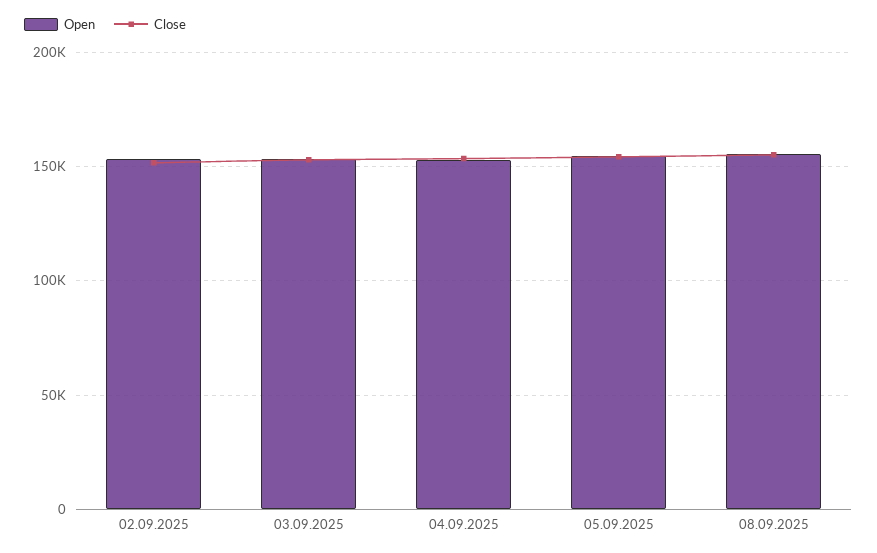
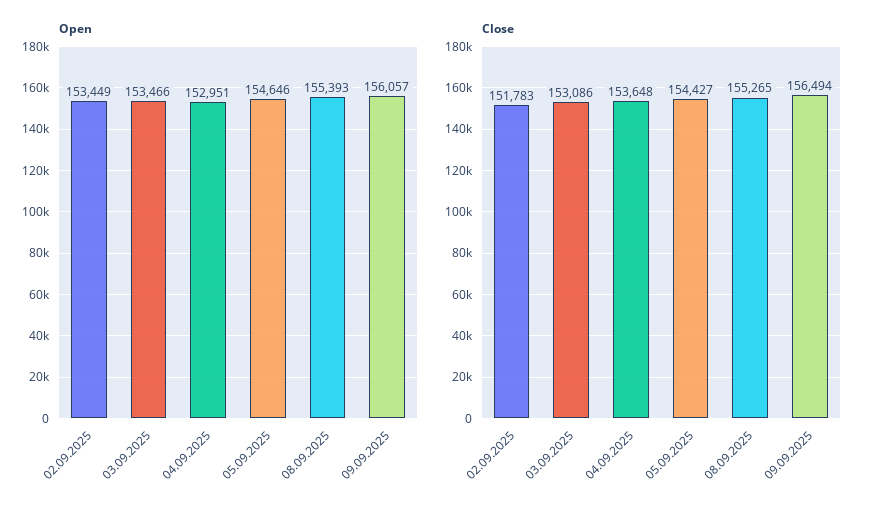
Open, 09.09.2025: none -> 156057
Close, 09.09.2025: none -> 156494

